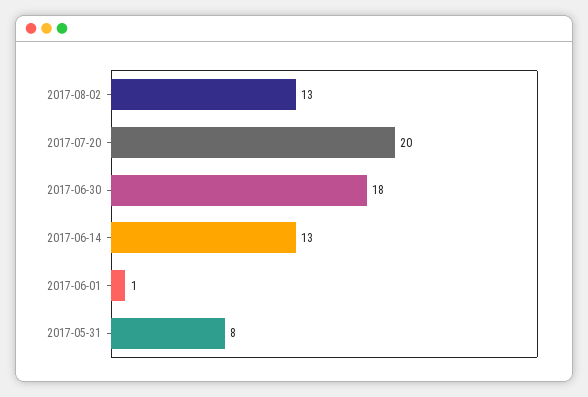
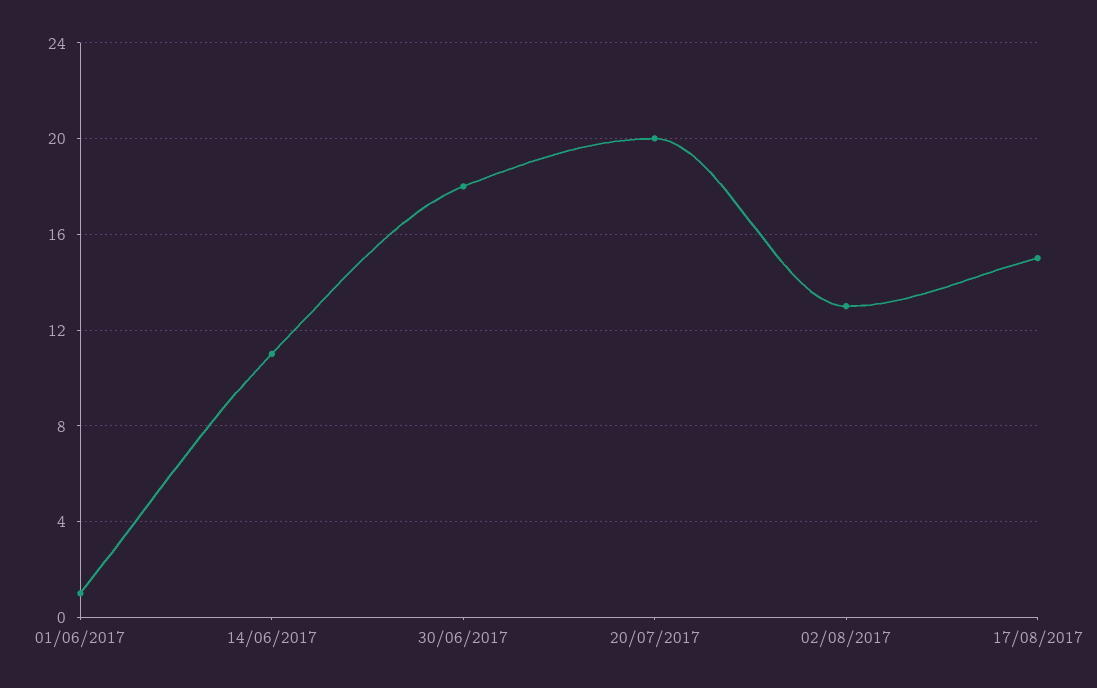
2017-06-14: 13 -> 11
2017-05-31: 8 -> none
17/08/2017: none -> 15

